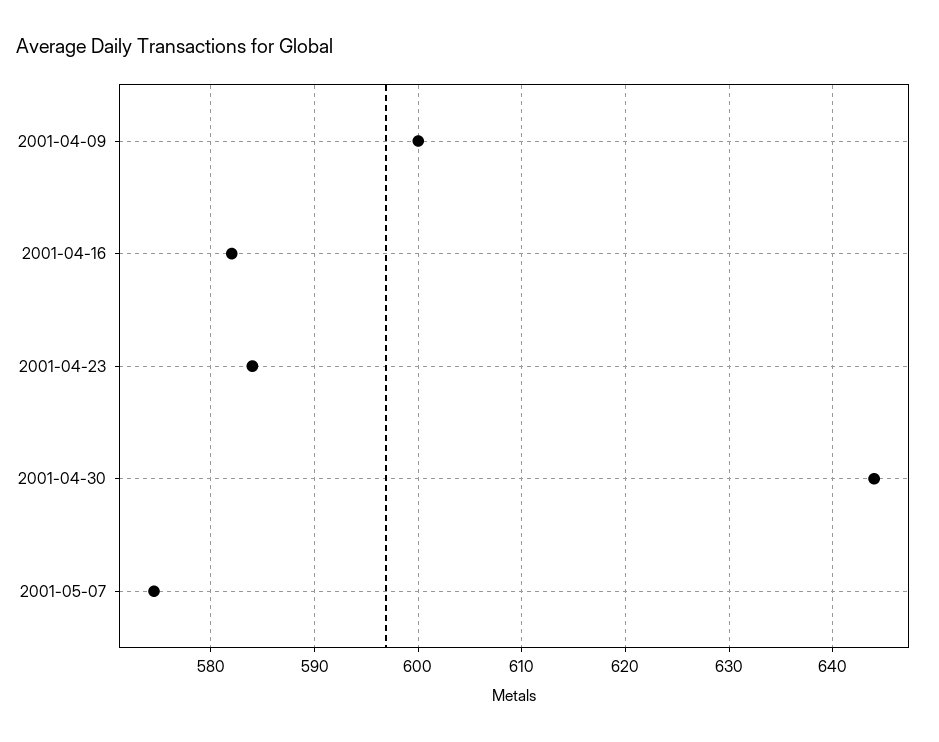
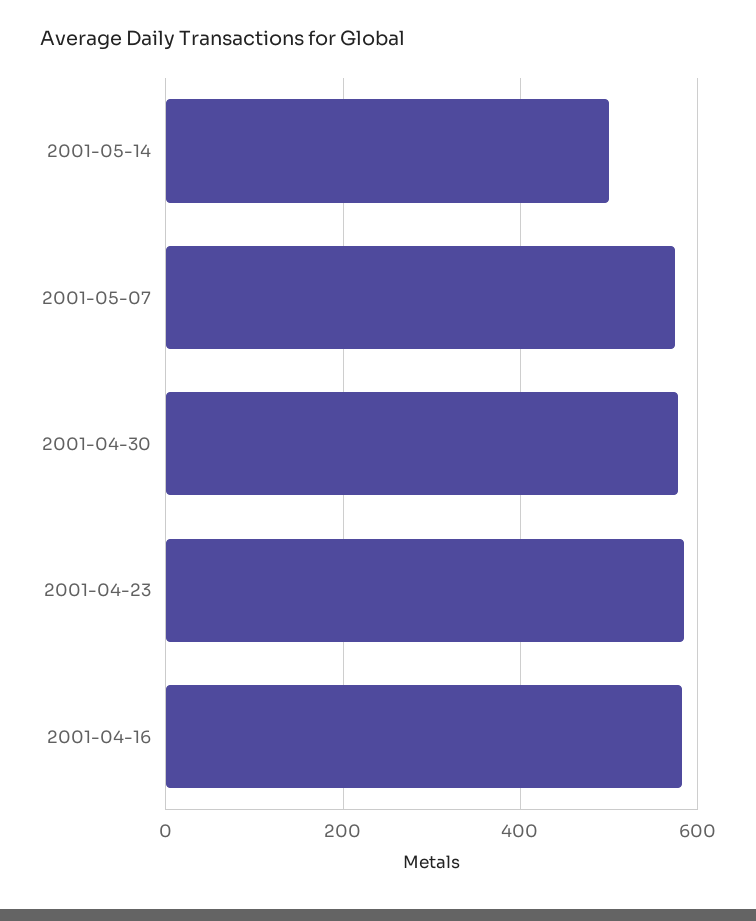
2001-04-09: 600 -> none
2001-04-30: 644 -> 580
2001-05-14: none -> 500

